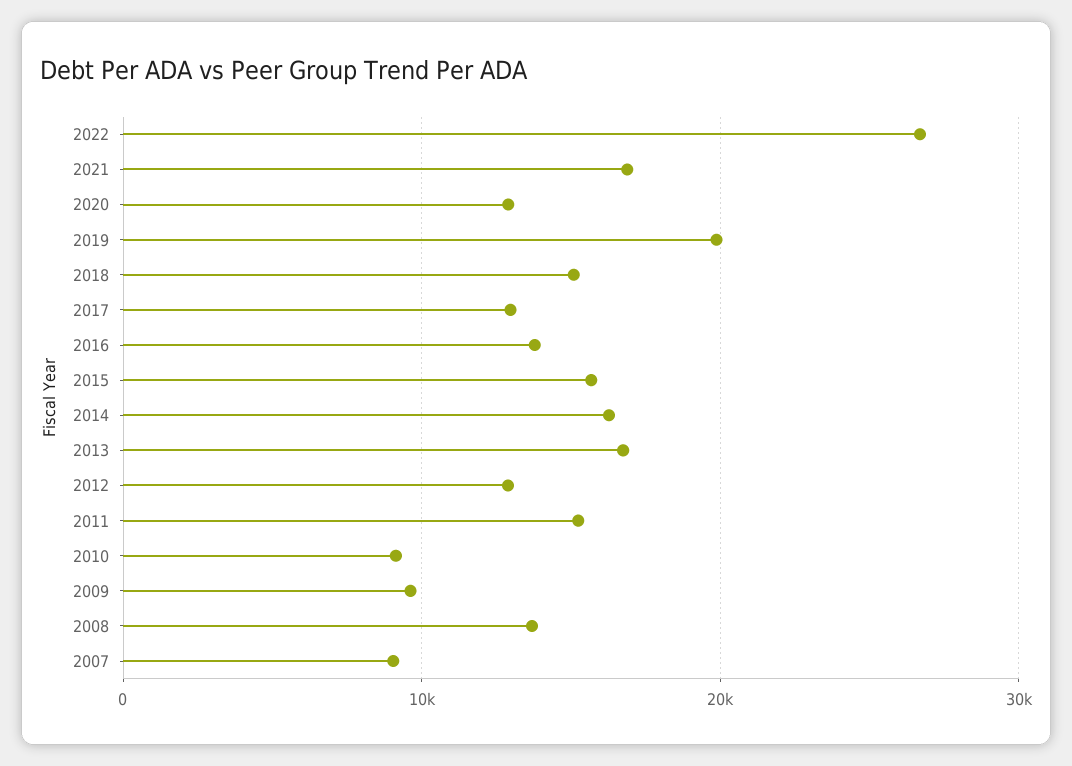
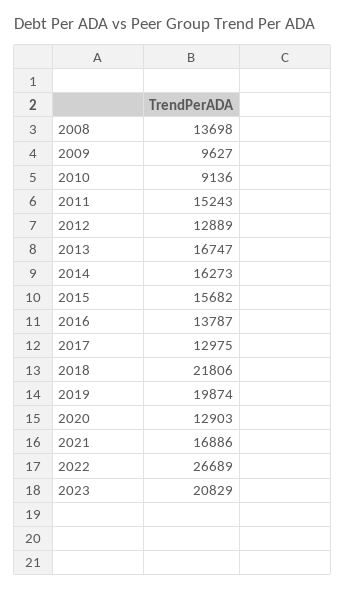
2018: 15000 -> 21806
2007: 9000 -> none
2023: none -> 20829

